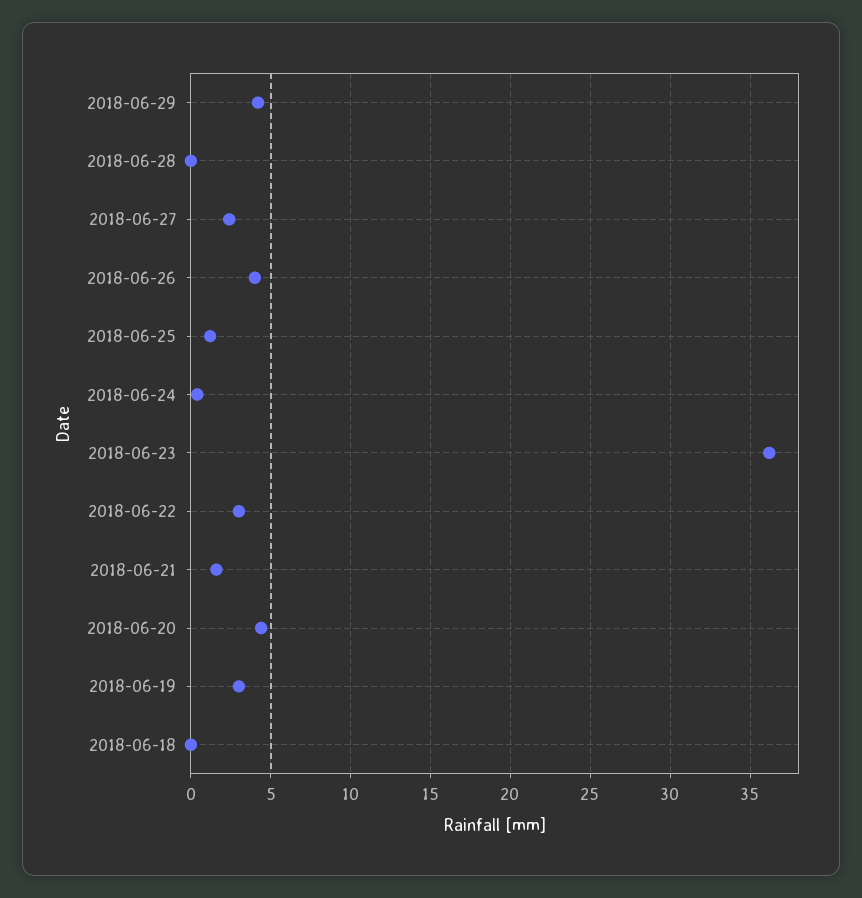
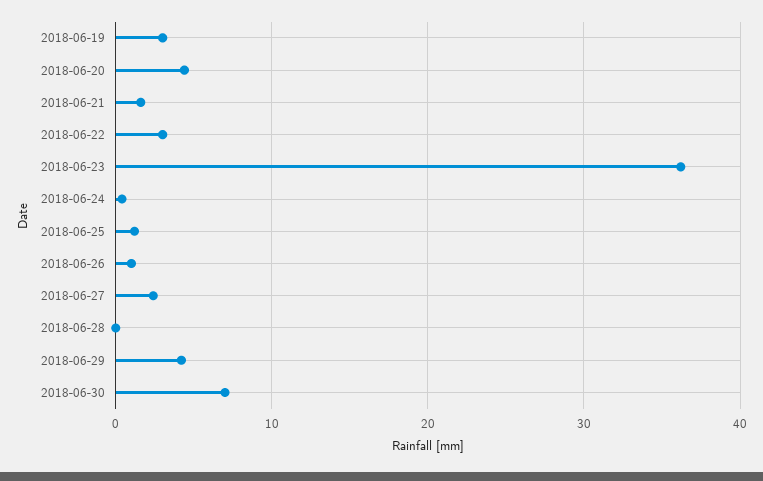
2018-06-26: 4 -> 1
2018-06-18: 0 -> none
2018-06-30: none -> 7

